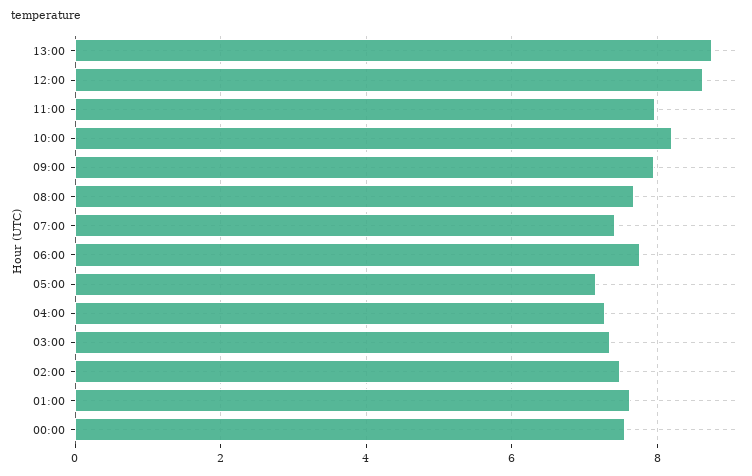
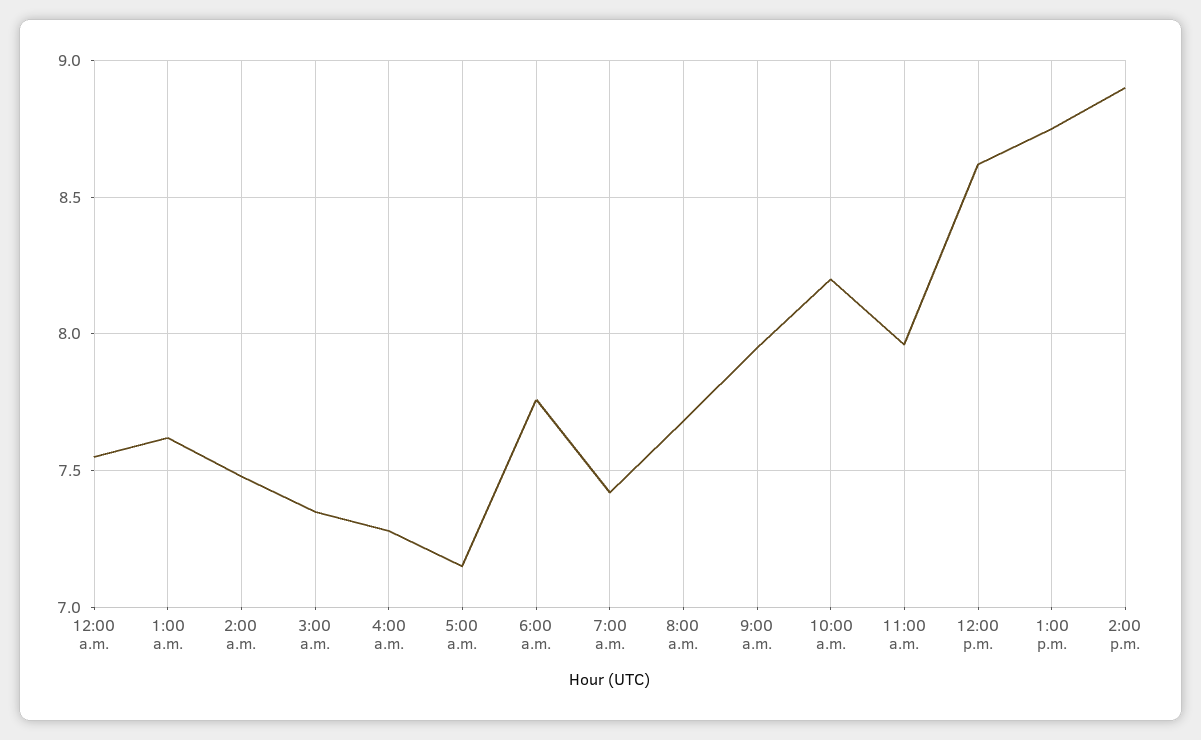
2:00 p.m.: none -> 8.9

